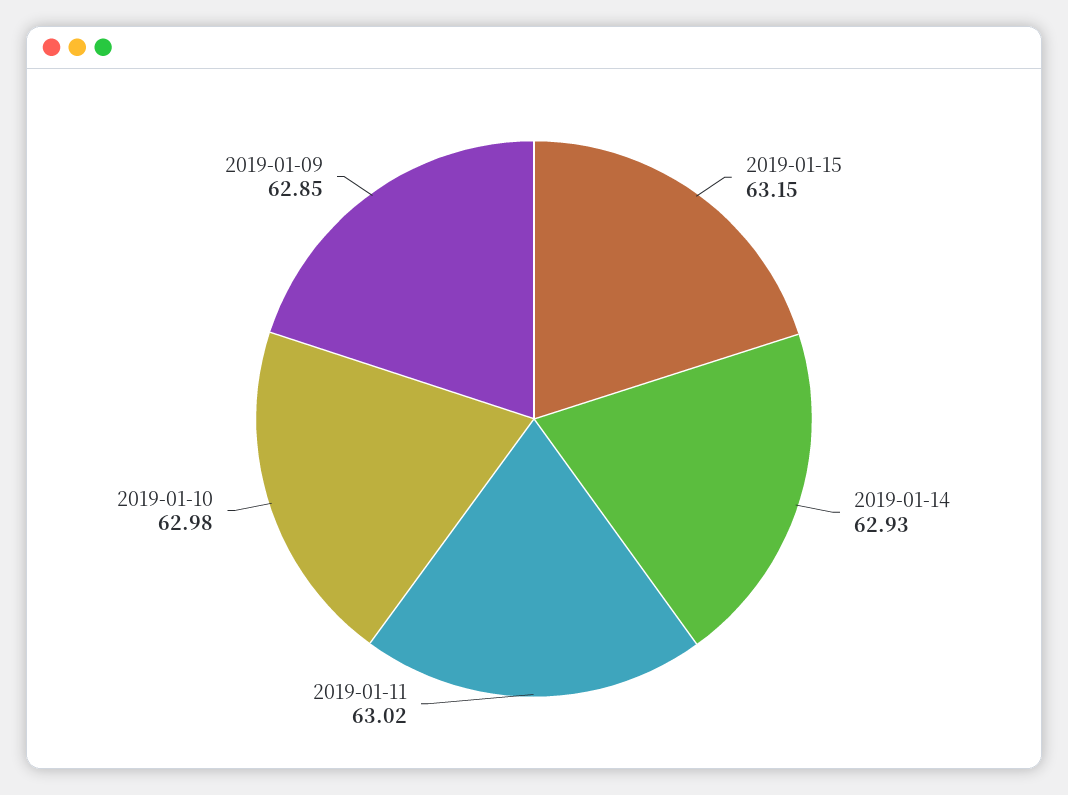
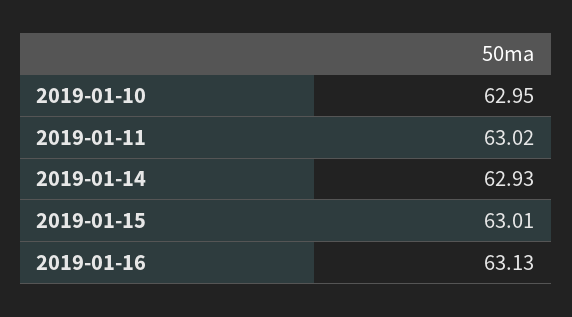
2019-01-15: 63.15 -> 63.01
2019-01-10: 62.98 -> 62.95
2019-01-09: 62.85 -> none
2019-01-16: none -> 63.13

